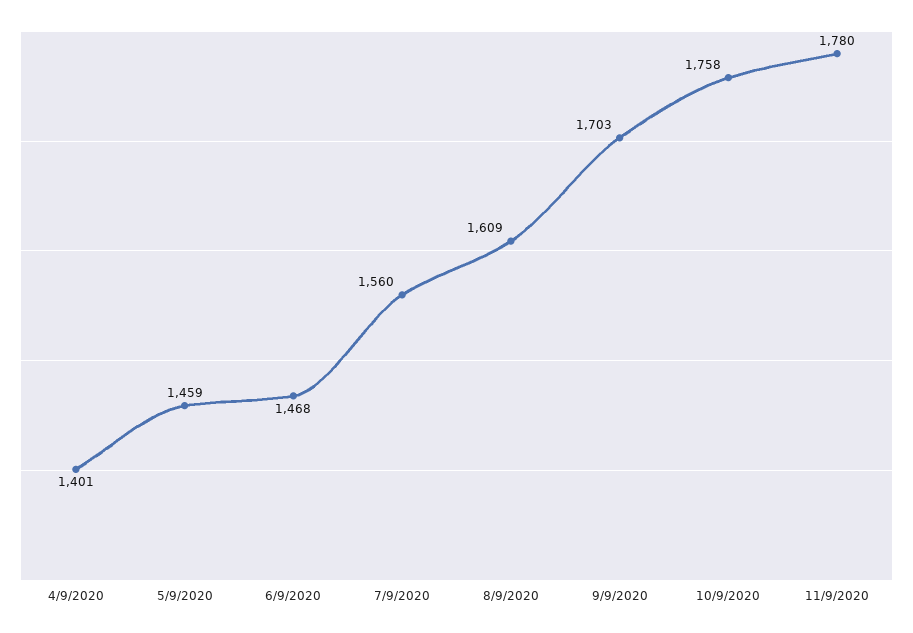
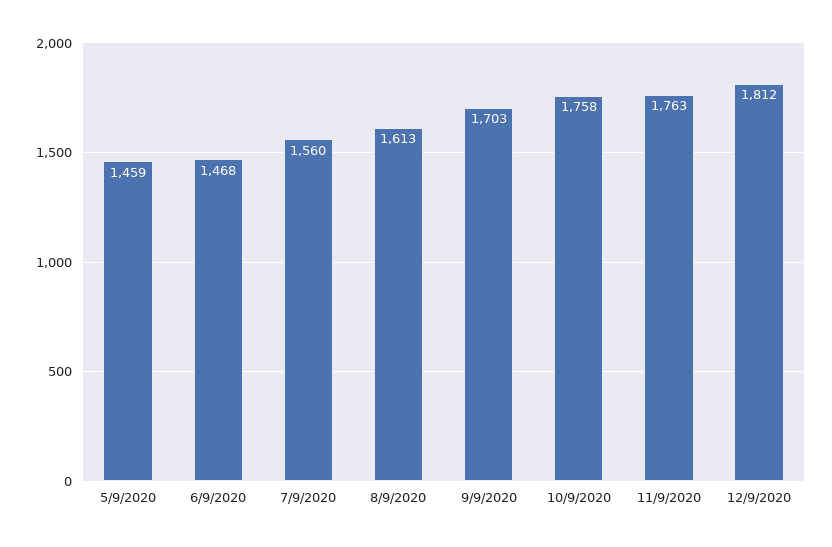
4/9/2020: 1401 -> none
8/9/2020: 1609 -> 1613
11/9/2020: 1780 -> 1763
12/9/2020: none -> 1812

